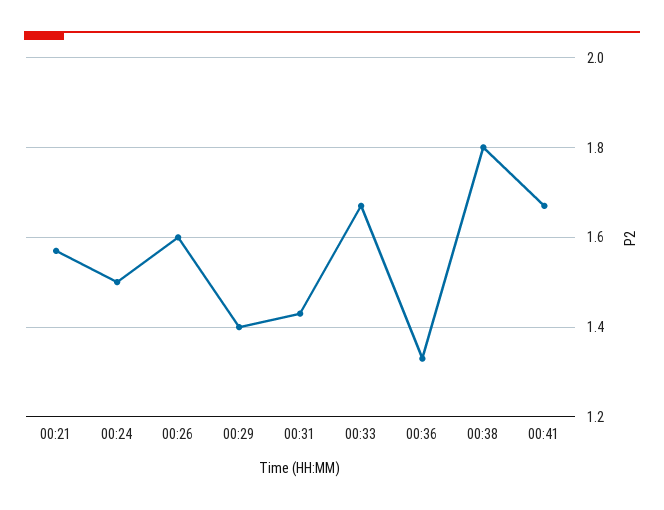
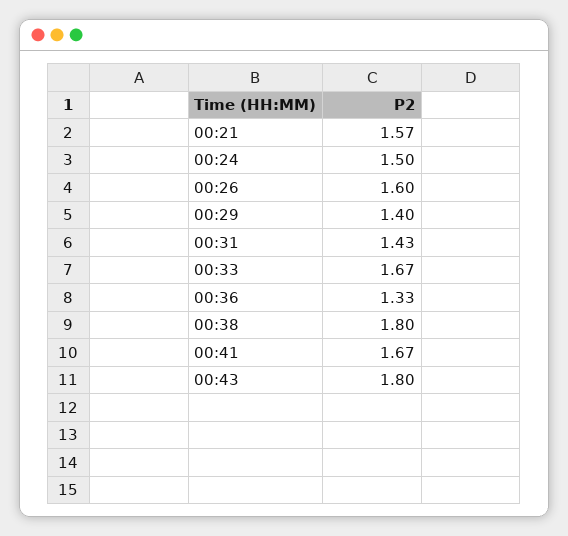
00:43: none -> 1.8

